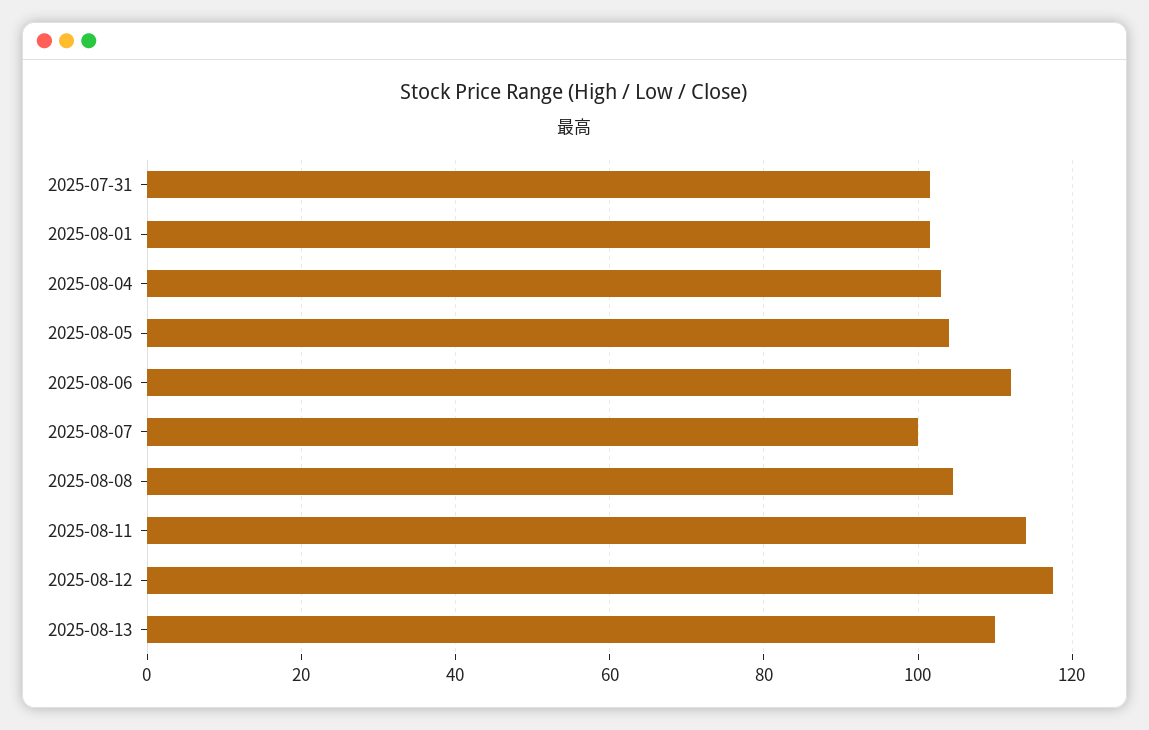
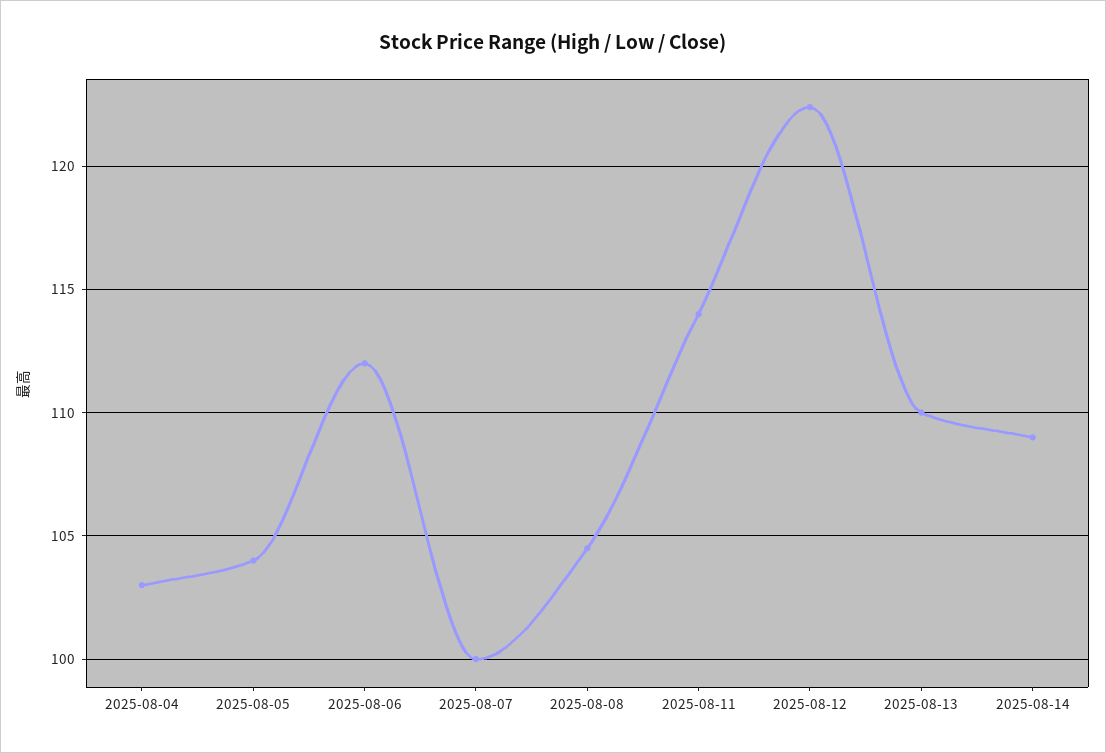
2025-07-31: 102 -> none
2025-08-01: 102 -> none
2025-08-12: 118 -> 122.5
2025-08-14: none -> 109

